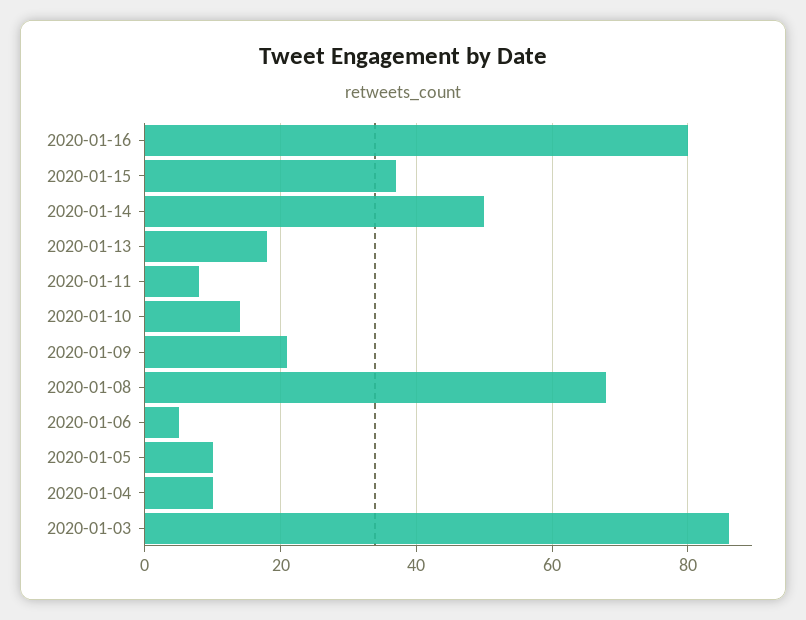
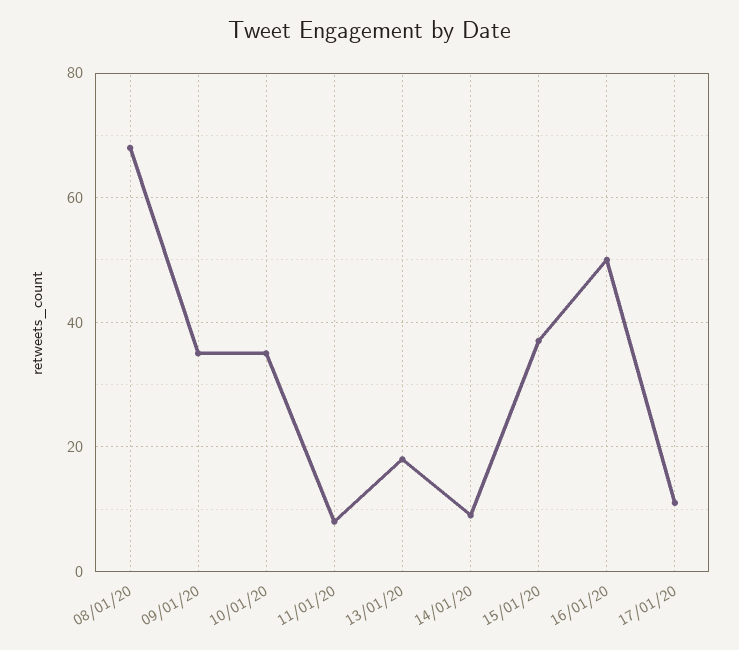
2020-01-16: 80 -> 50
2020-01-14: 50 -> 10
2020-01-10: 15 -> 35
2020-01-09: 20 -> 35
2020-01-06: 5 -> none
2020-01-05: 10 -> none
2020-01-04: 10 -> none
2020-01-03: 85 -> none
17/01/20: none -> 10

